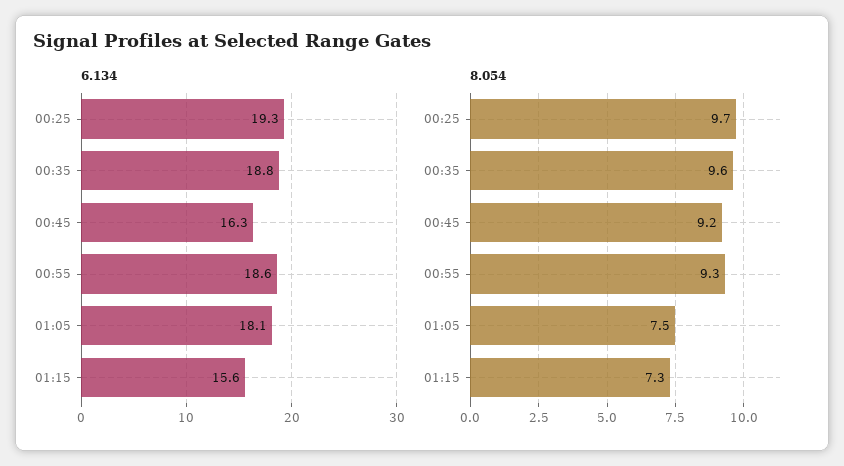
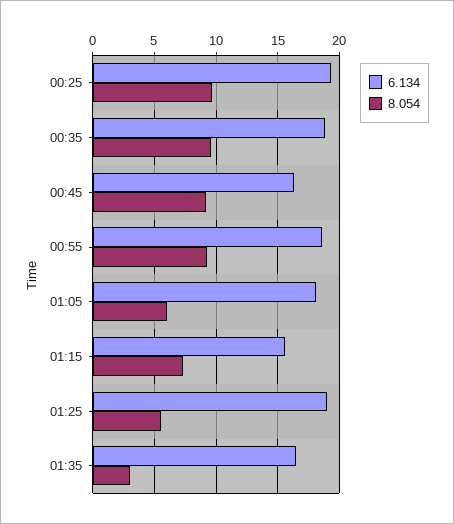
8.054, 01:05: 7.5 -> 6
6.134, 01:25: none -> 19
8.054, 01:25: none -> 5.5
6.134, 01:35: none -> 16.5
8.054, 01:35: none -> 3

